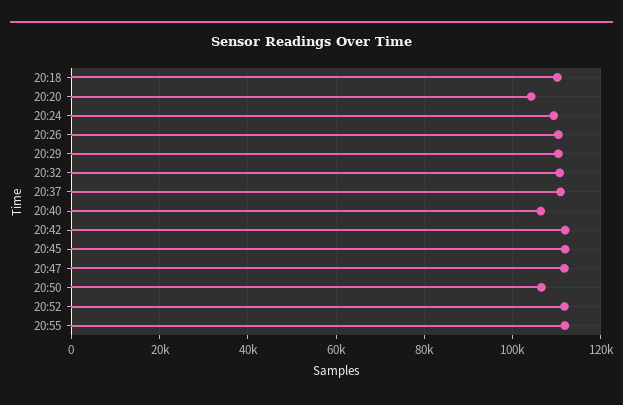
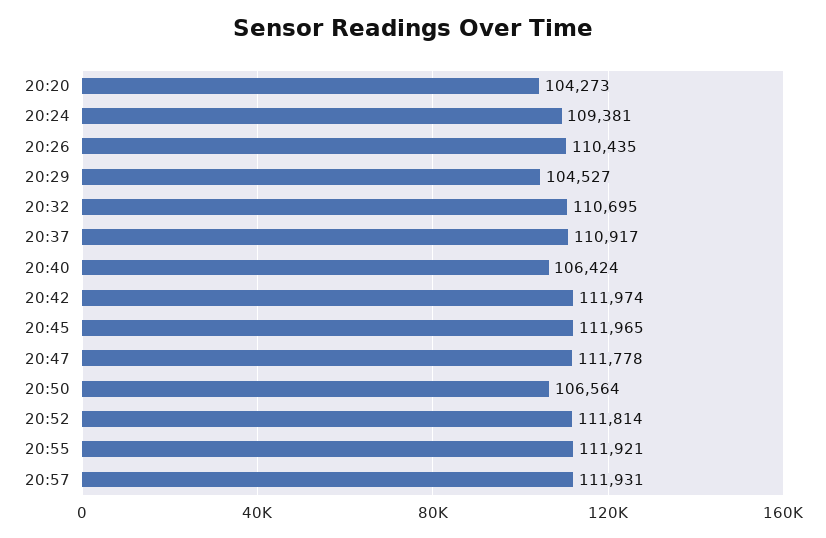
20:18: 110000 -> none
20:29: 110000 -> 104527
20:57: none -> 111931

